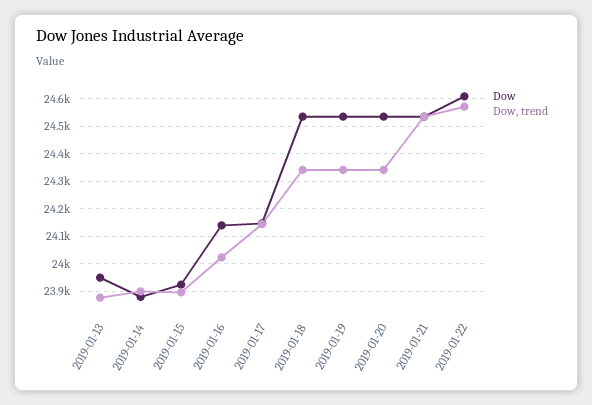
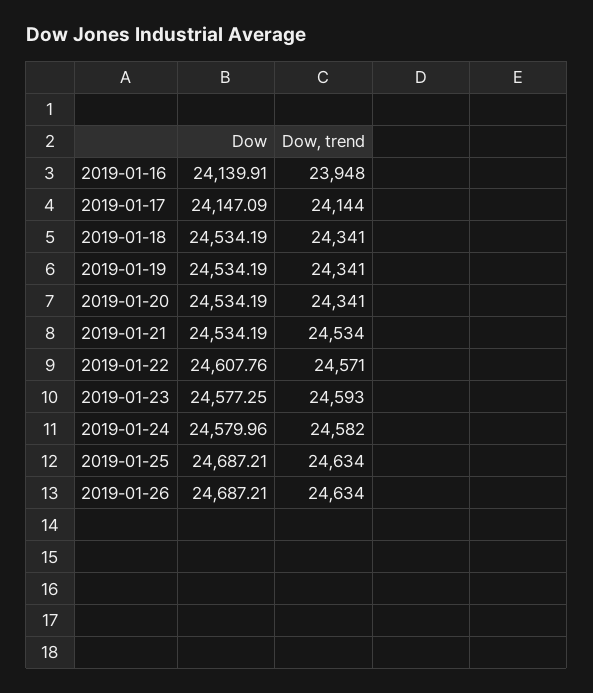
Dow, 2019-01-13: 23950 -> none
Dow, trend, 2019-01-13: 23875 -> none
Dow, 2019-01-14: 23875 -> none
Dow, trend, 2019-01-14: 23900 -> none
Dow, 2019-01-15: 23925 -> none
Dow, trend, 2019-01-15: 23900 -> none
Dow, trend, 2019-01-16: 24025 -> 23948
Dow, 2019-01-23: none -> 24577.25
Dow, trend, 2019-01-23: none -> 24593
Dow, 2019-01-24: none -> 24579.96
Dow, trend, 2019-01-24: none -> 24582
Dow, 2019-01-25: none -> 24687.21
Dow, trend, 2019-01-25: none -> 24634
Dow, 2019-01-26: none -> 24687.21
Dow, trend, 2019-01-26: none -> 24634

